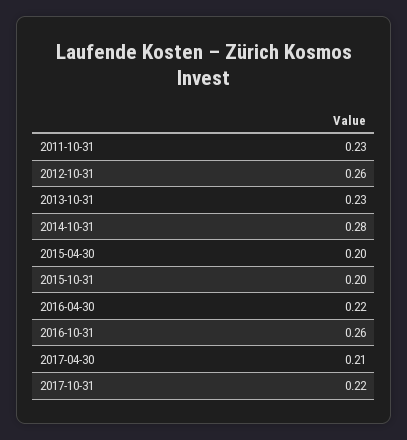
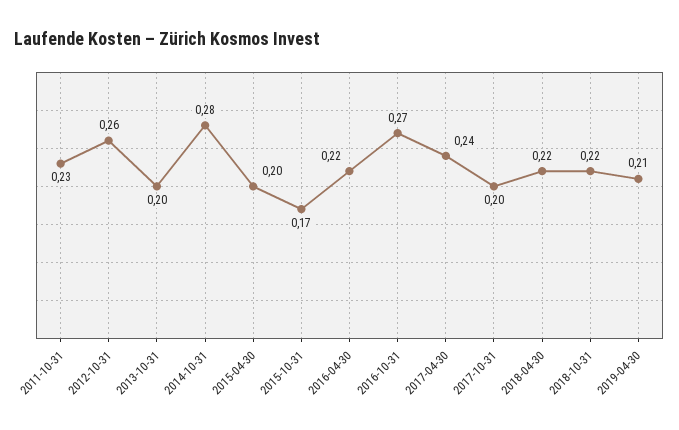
2013-10-31: 0.23 -> 0.2
2015-10-31: 0.2 -> 0.17
2016-10-31: 0.26 -> 0.27
2017-04-30: 0.21 -> 0.24
2017-10-31: 0.22 -> 0.2
2018-04-30: none -> 0.22
2018-10-31: none -> 0.22
2019-04-30: none -> 0.21

